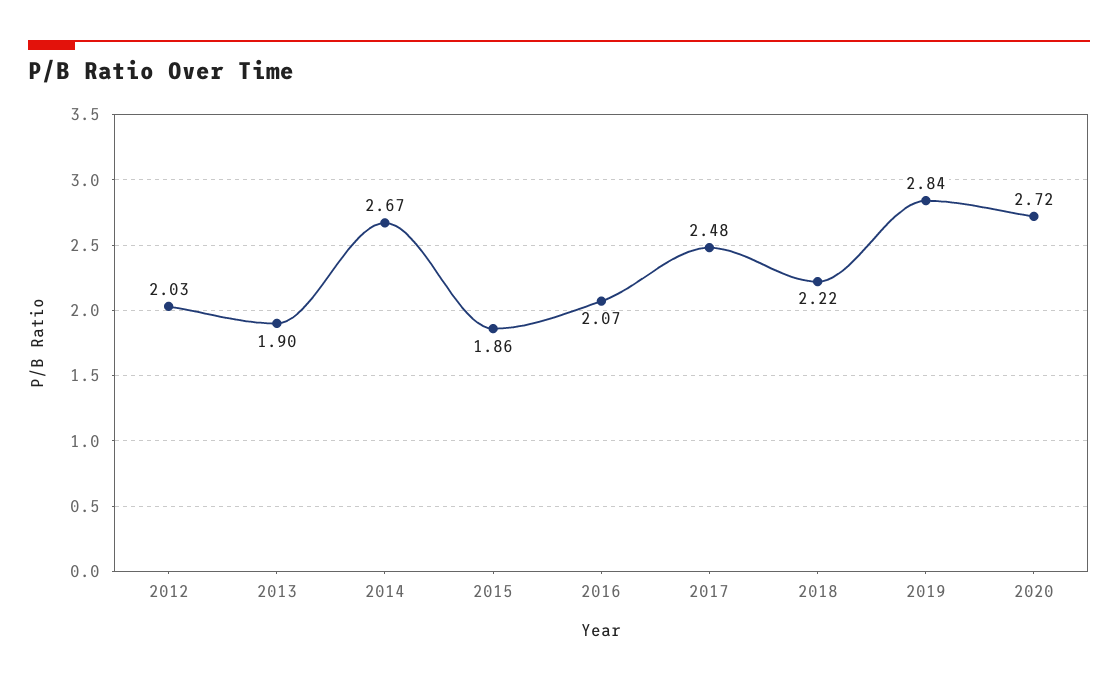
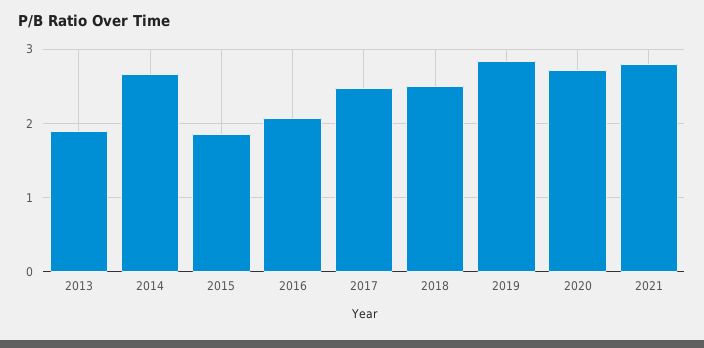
2012: 2.03 -> none
2018: 2.22 -> 2.5
2021: none -> 2.8

